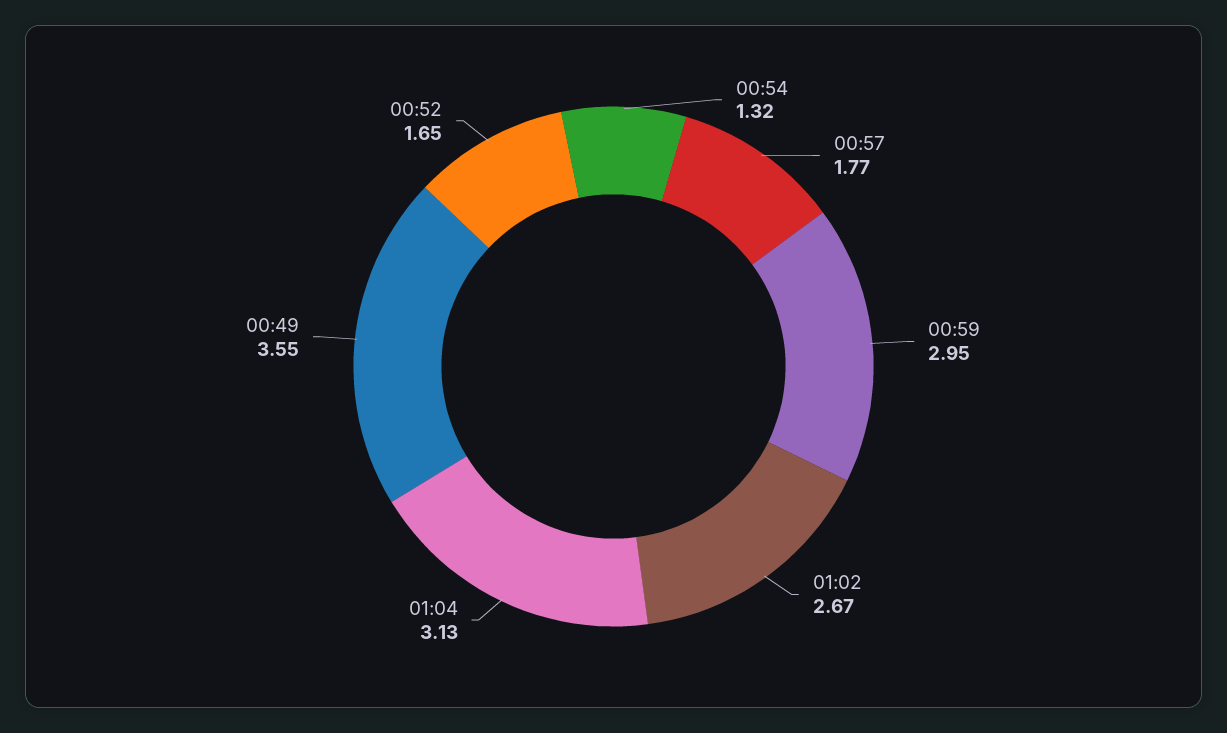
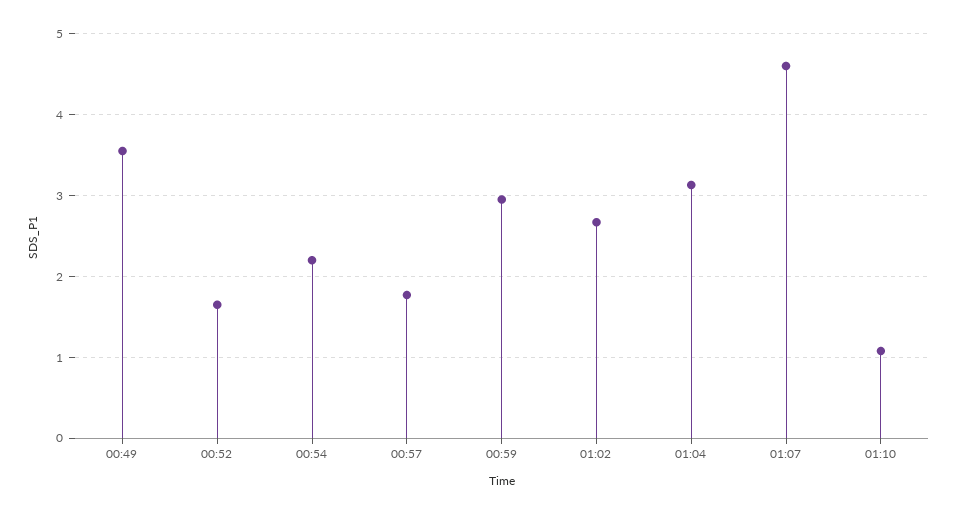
00:54: 1.32 -> 2.2
01:07: none -> 4.6
01:10: none -> 1.1

